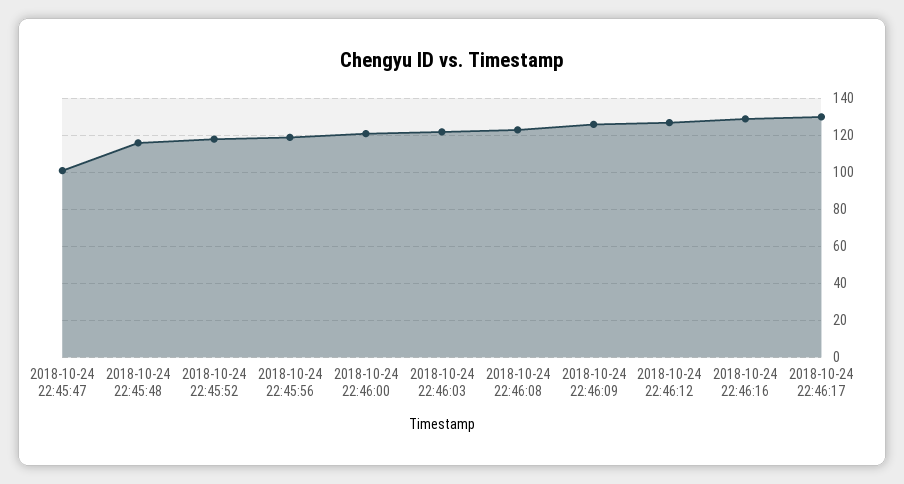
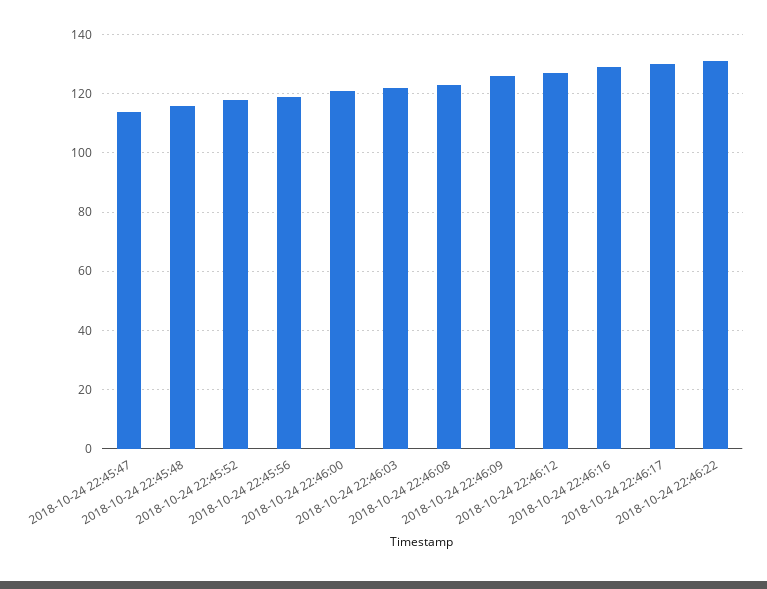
2018-10-24 22:45:47: 100 -> 115
2018-10-24 22:46:22: none -> 130

